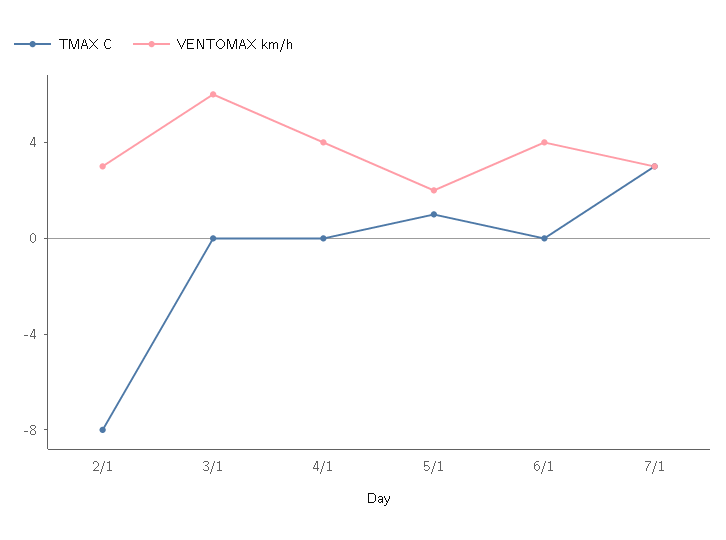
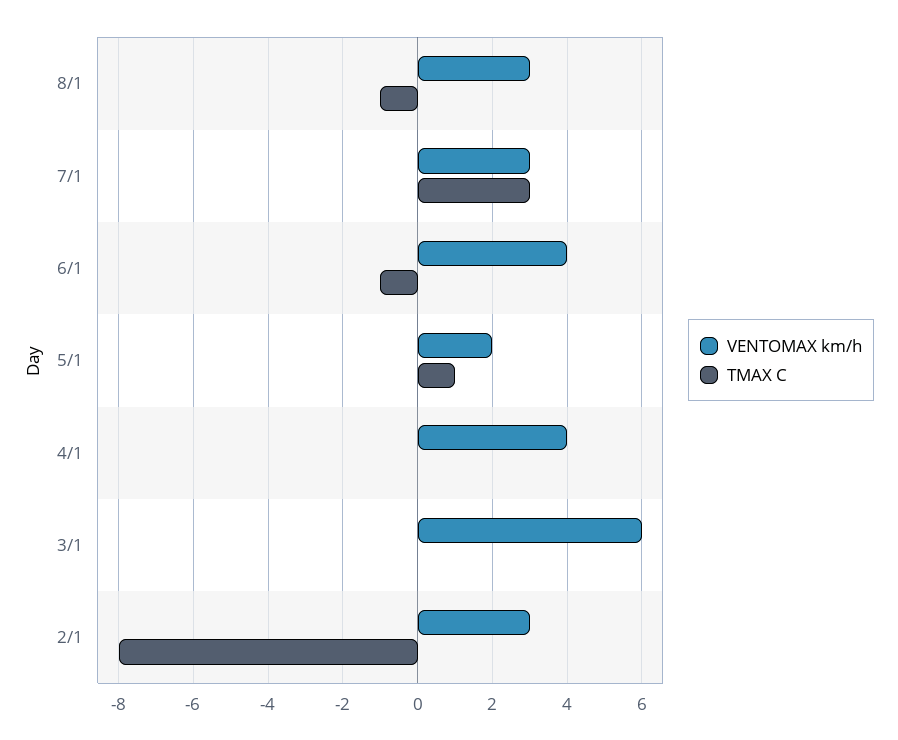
TMAX C, 6/1: 0 -> -1
VENTOMAX km/h, 8/1: none -> 3
TMAX C, 8/1: none -> -1

